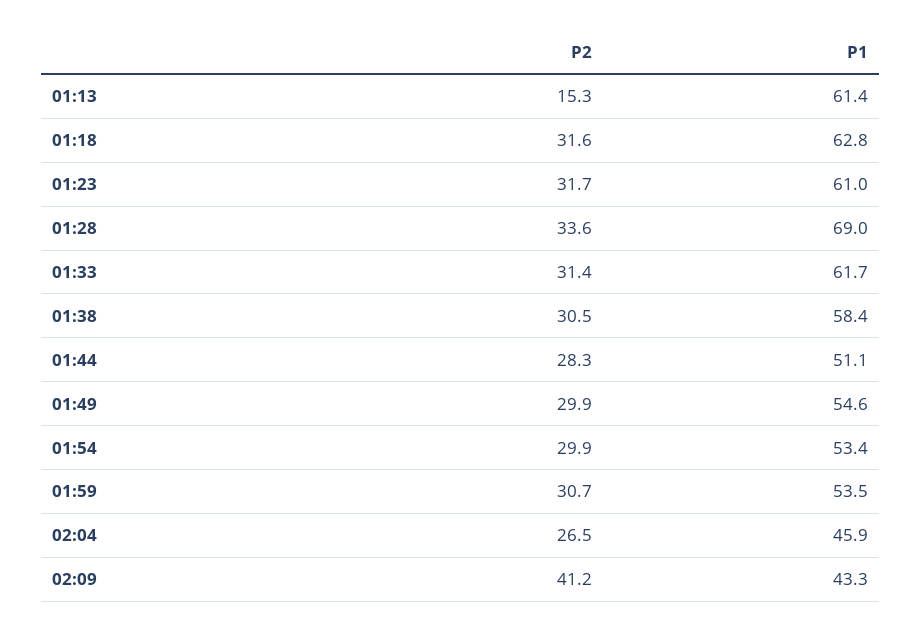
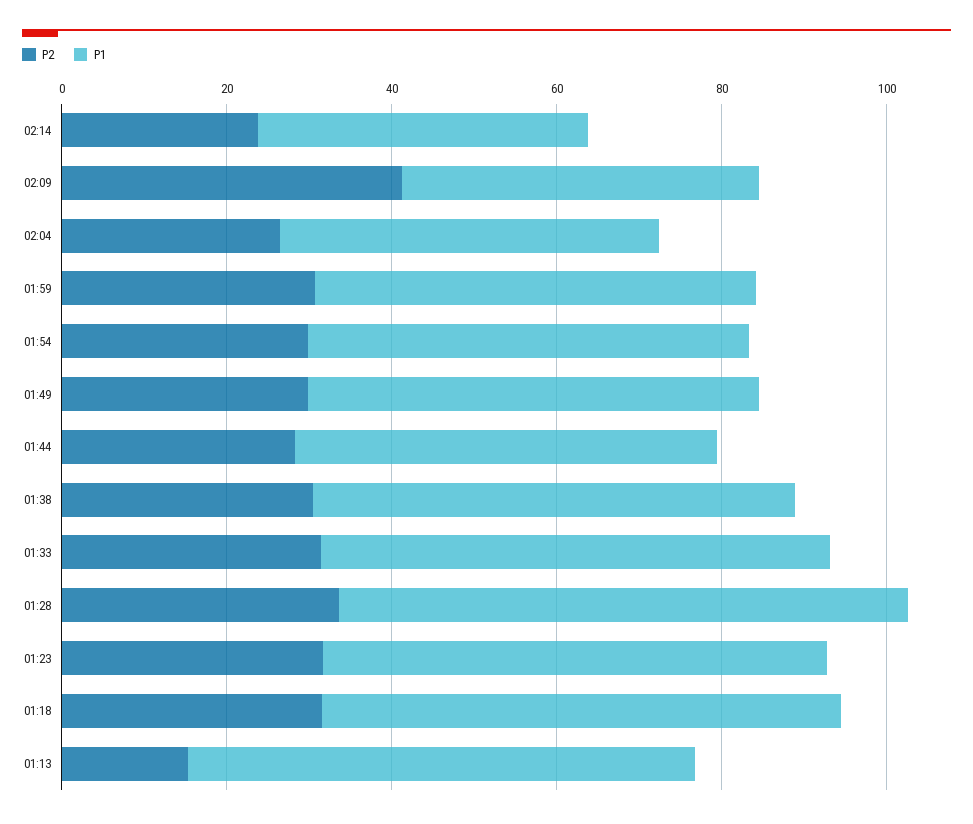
P2, 02:14: none -> 25
P1, 02:14: none -> 40

